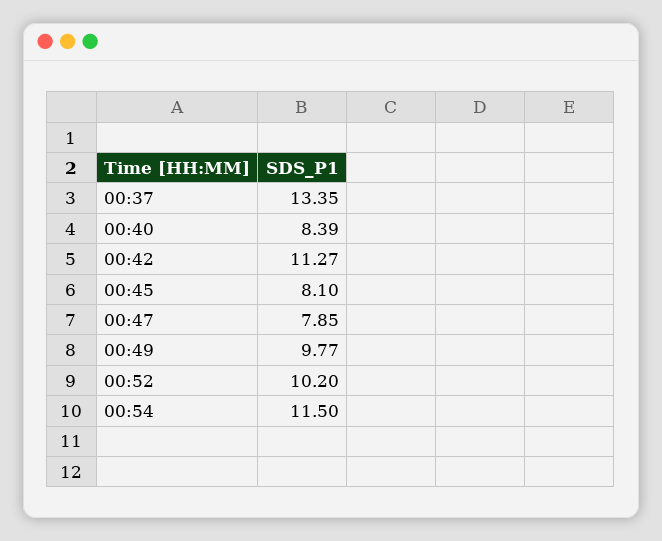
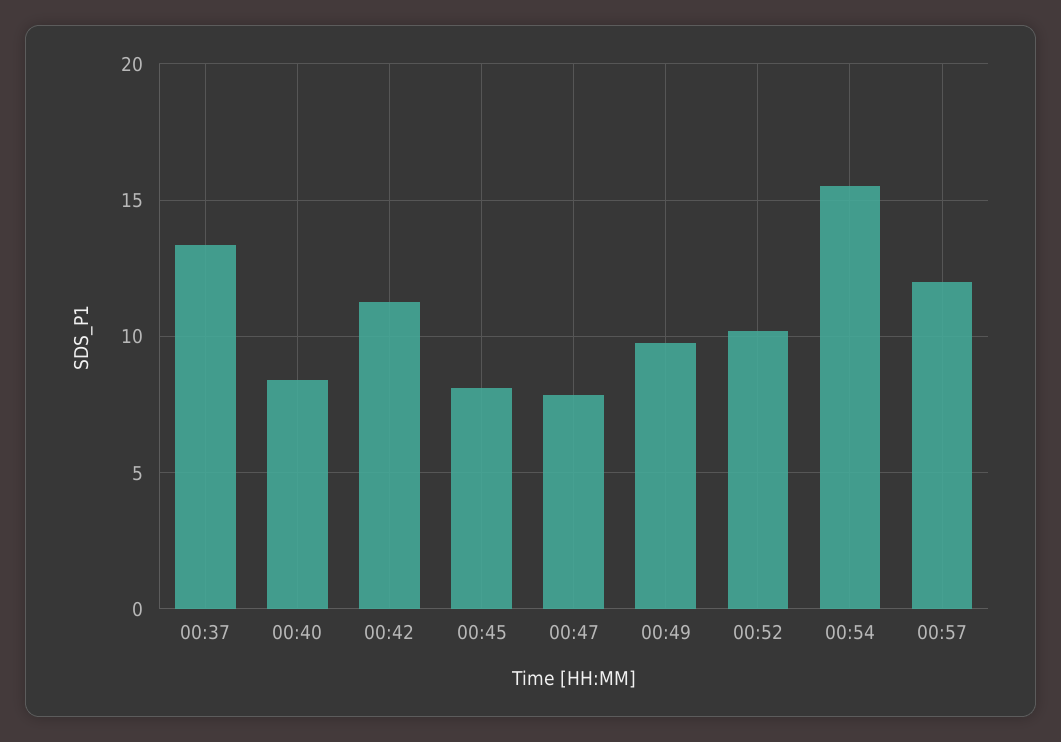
00:54: 11.5 -> 15.5
00:57: none -> 12

